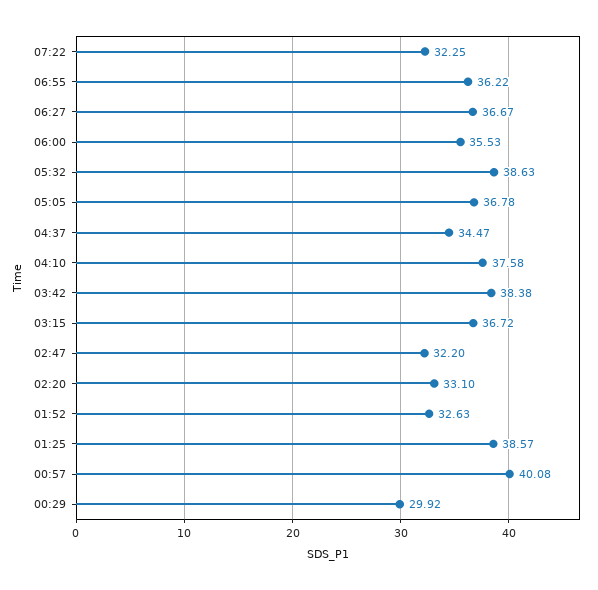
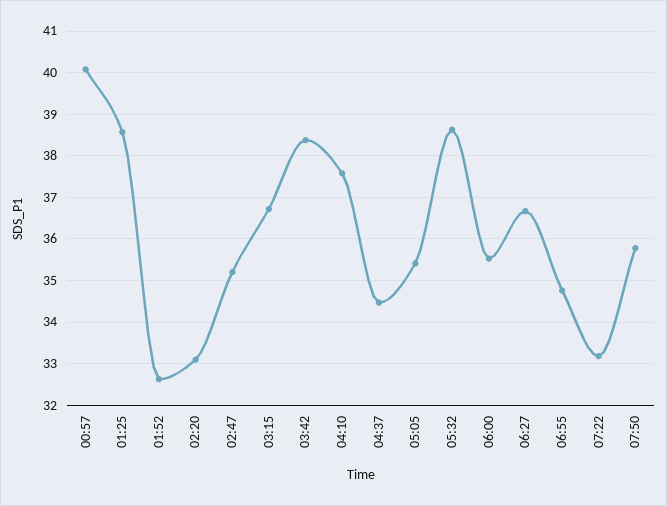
07:22: 32.25 -> 33.2
06:55: 36.22 -> 34.8
05:05: 36.78 -> 35.4
02:47: 32.2 -> 35.2
00:29: 29.92 -> none
07:50: none -> 35.8

